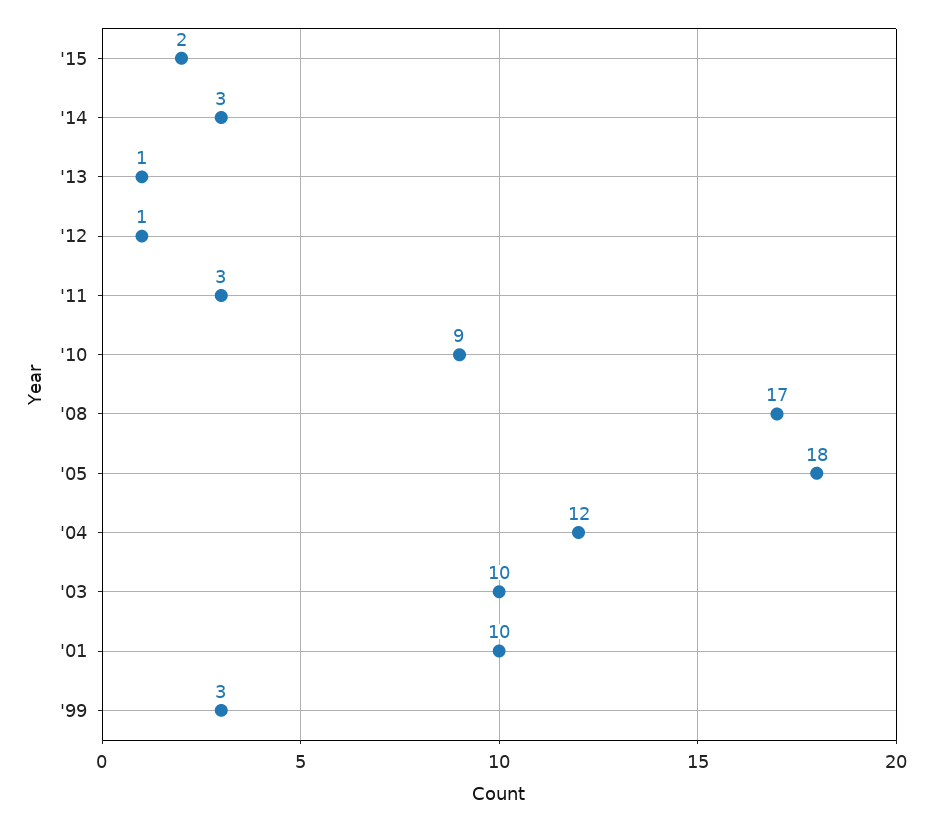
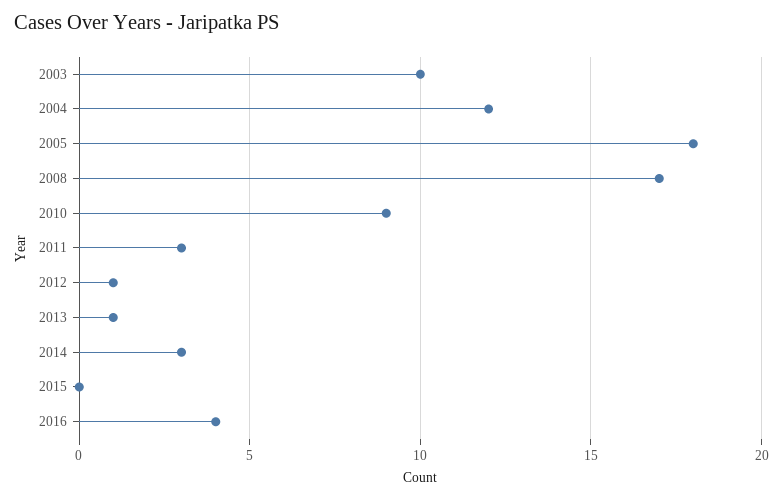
'15: 2 -> 0
'01: 10 -> none
'99: 3 -> none
2016: none -> 4

